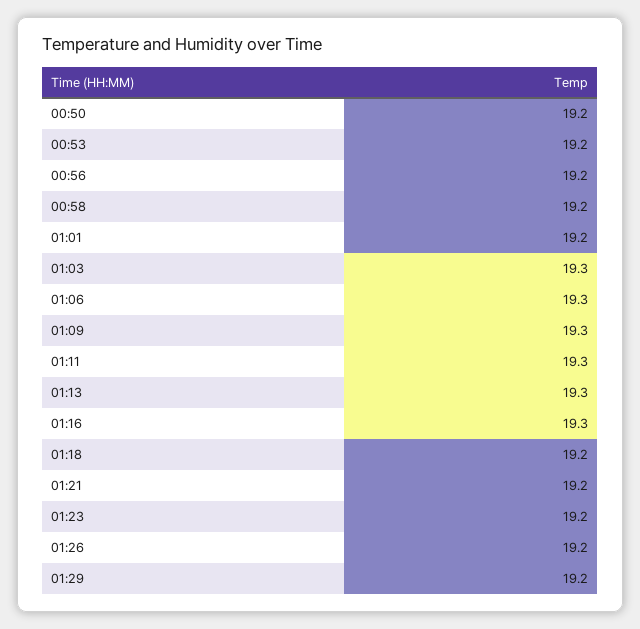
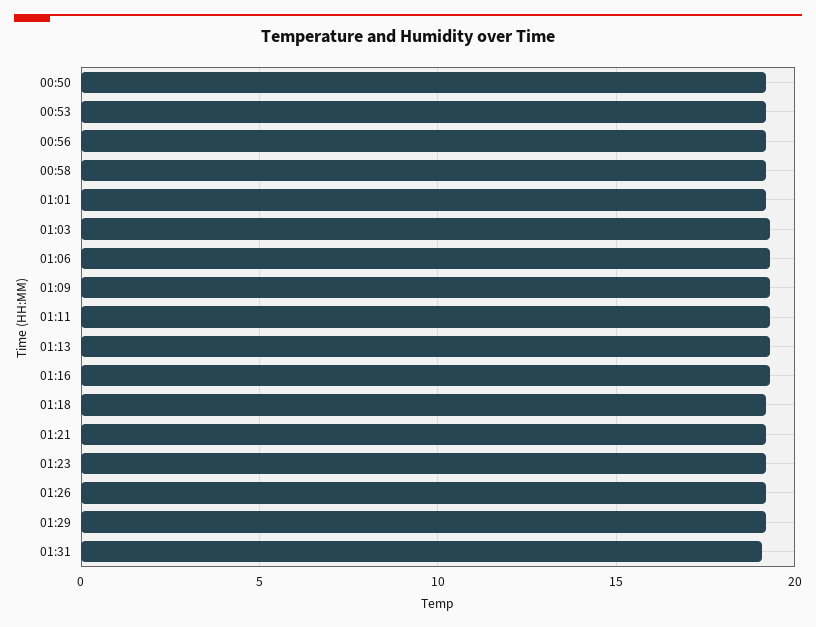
01:31: none -> 19

